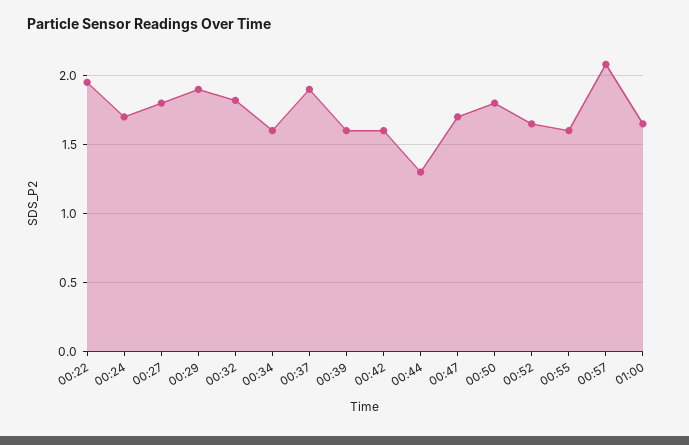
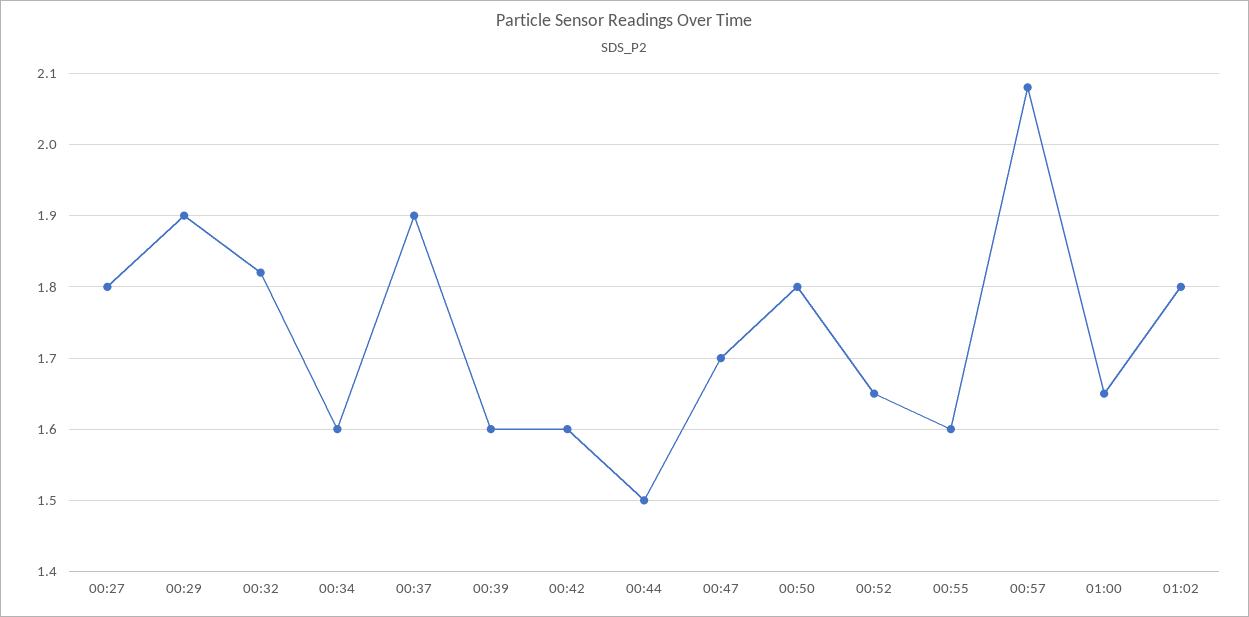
00:22: 1.95 -> none
00:24: 1.7 -> none
00:44: 1.3 -> 1.5
01:02: none -> 1.8

